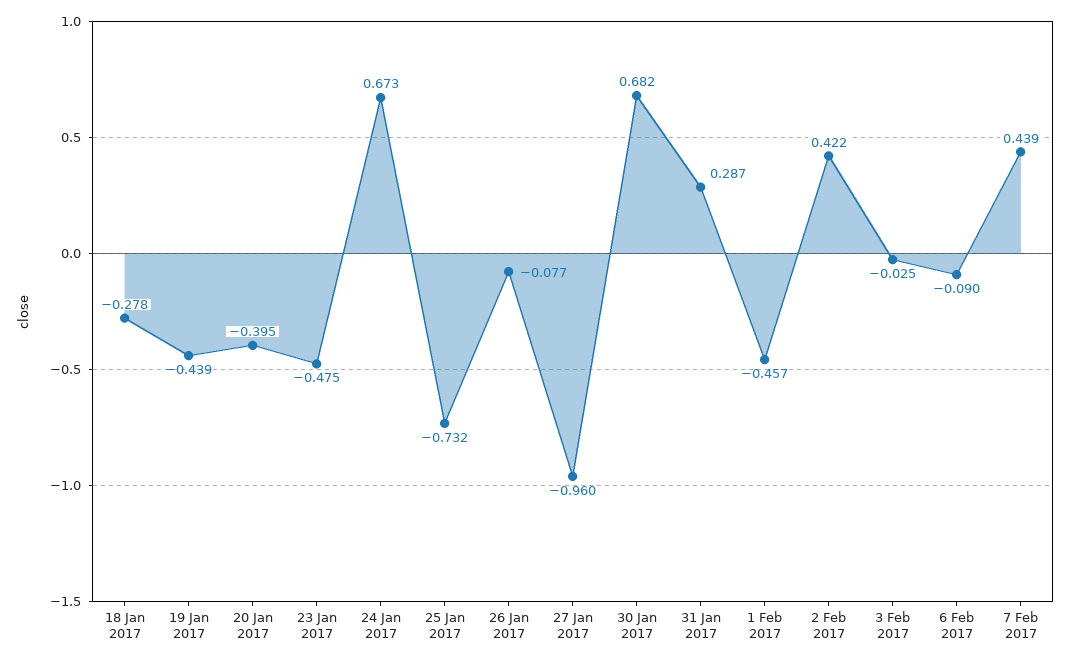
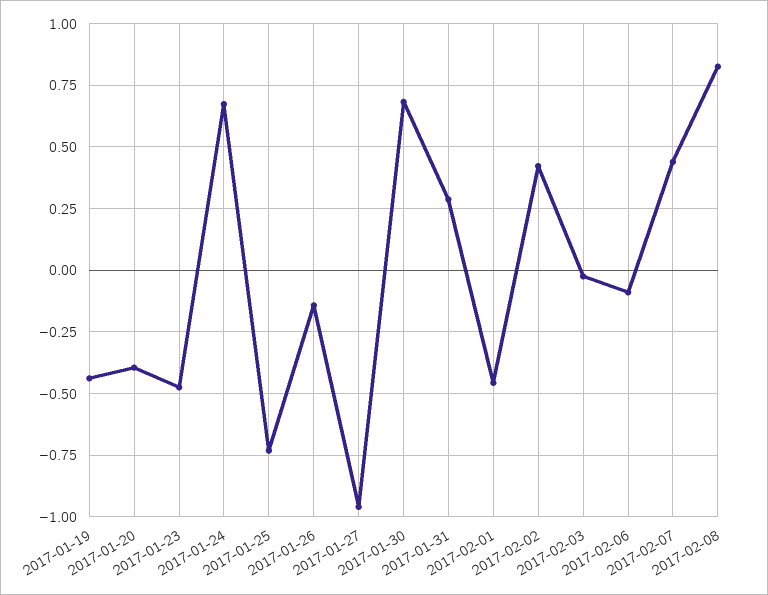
18 Jan 2017: -0.278 -> none
26 Jan 2017: -0.077 -> -0.15
2017-02-08: none -> 0.825

